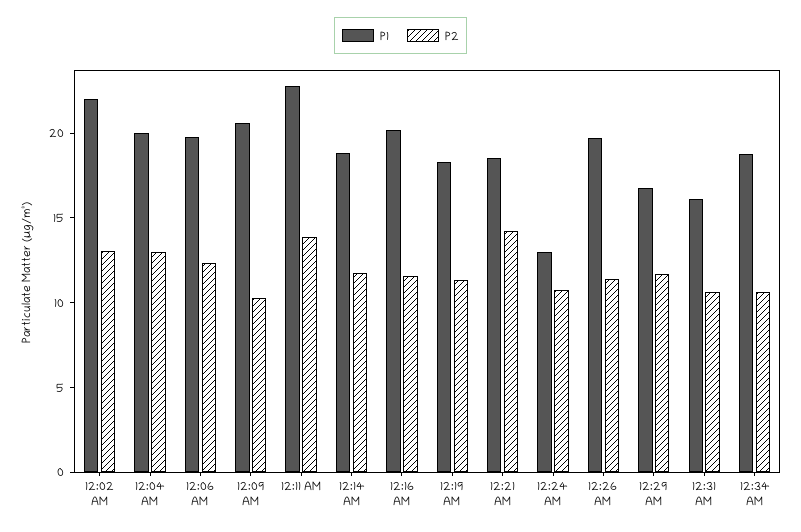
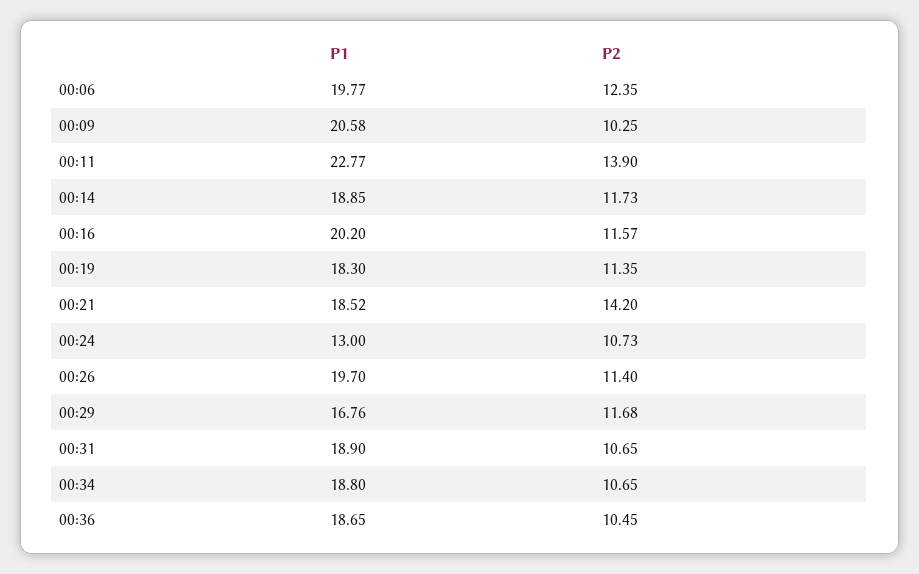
P1, 12:02 AM: 22 -> none
P2, 12:02 AM: 13 -> none
P1, 12:04 AM: 20 -> none
P2, 12:04 AM: 13 -> none
P1, 12:31 AM: 16 -> 18.9
P1, 00:36: none -> 18.65
P2, 00:36: none -> 10.45

